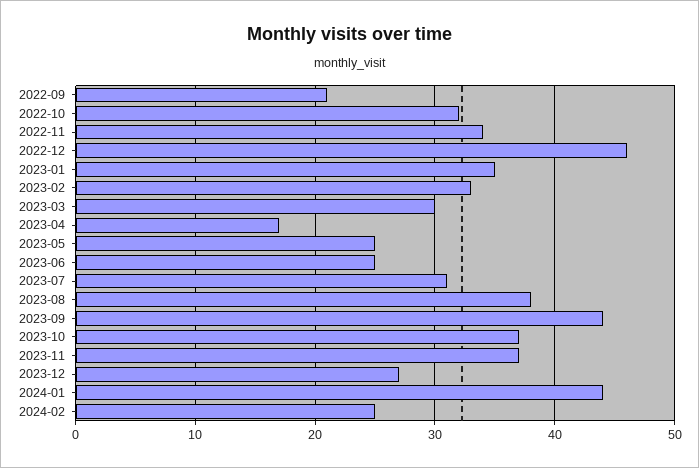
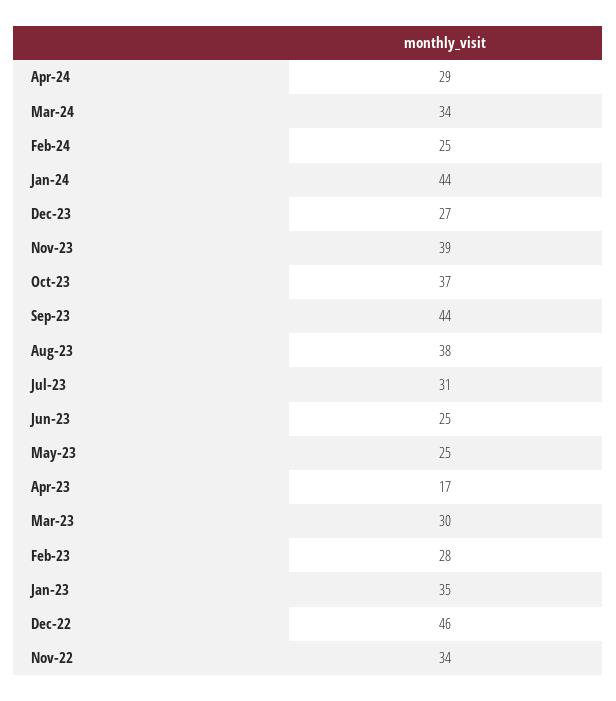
2022-09: 21 -> none
2022-10: 32 -> none
2023-02: 33 -> 28
2023-11: 37 -> 39
Apr-24: none -> 29
Mar-24: none -> 34

